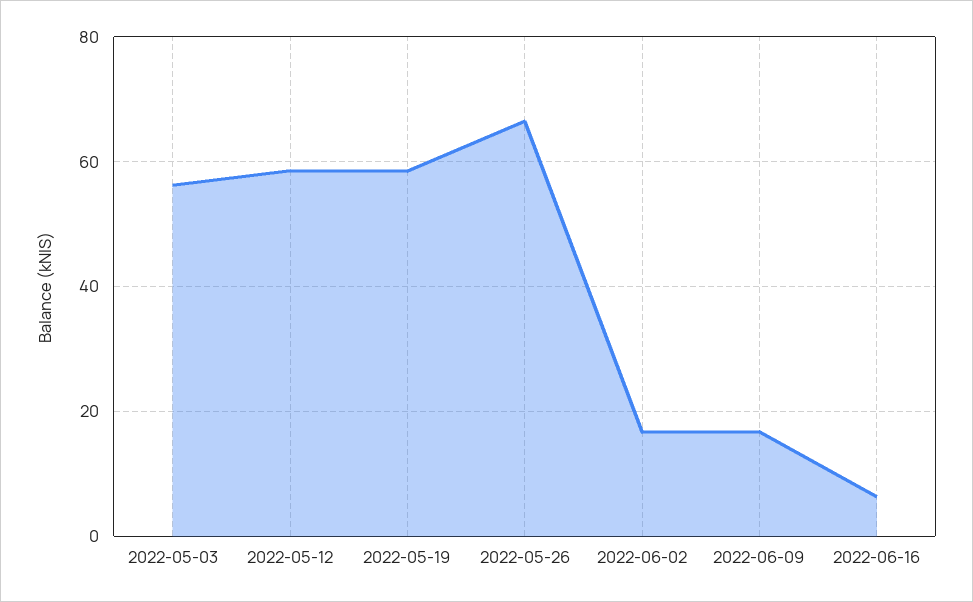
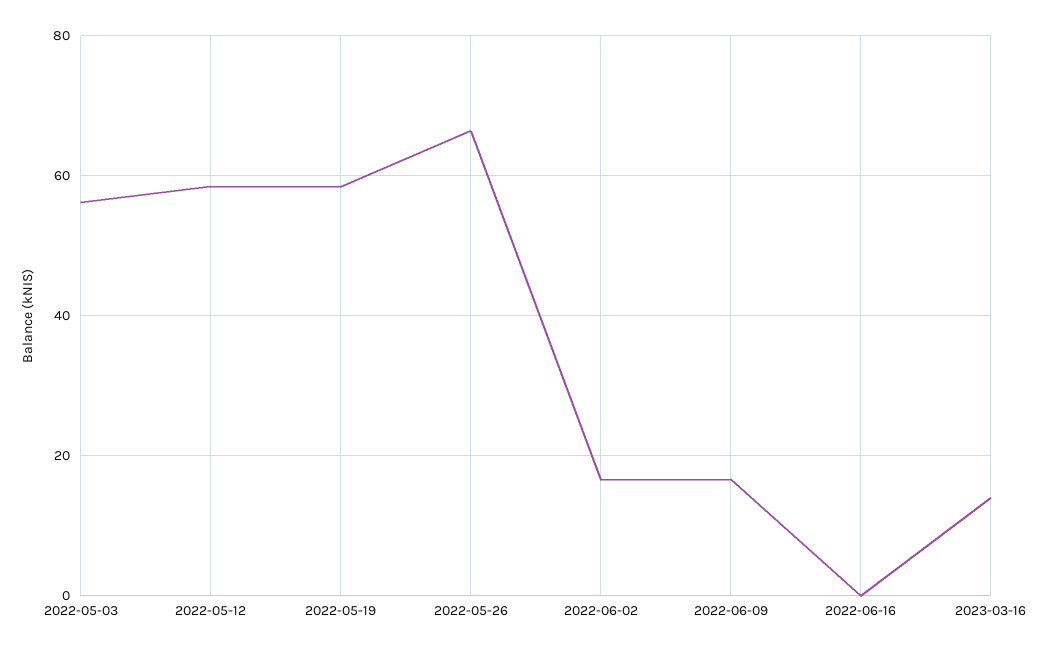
2022-06-16: 6 -> 0
2023-03-16: none -> 14

